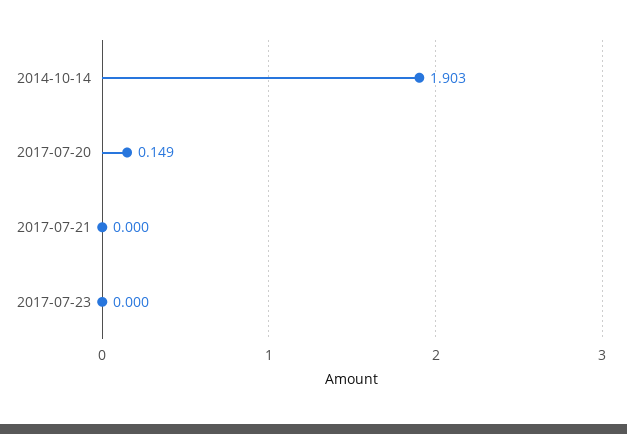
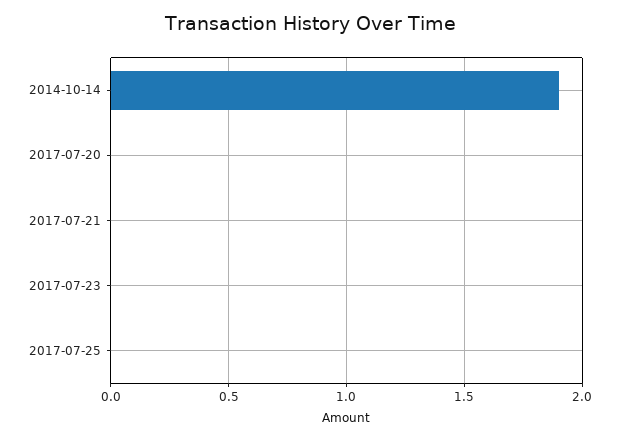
2017-07-20: 0.149 -> 0
2017-07-25: none -> 0

